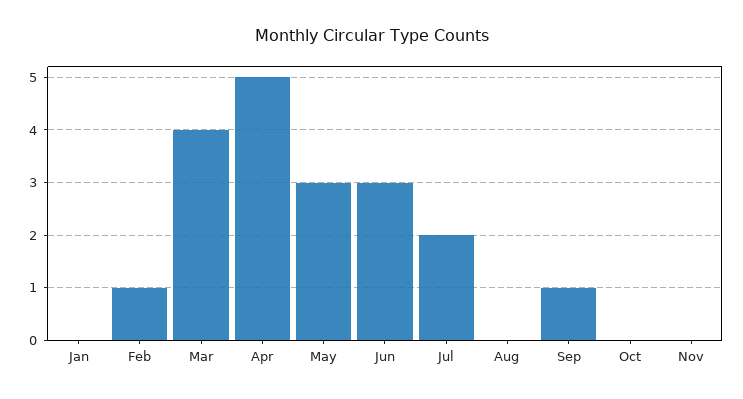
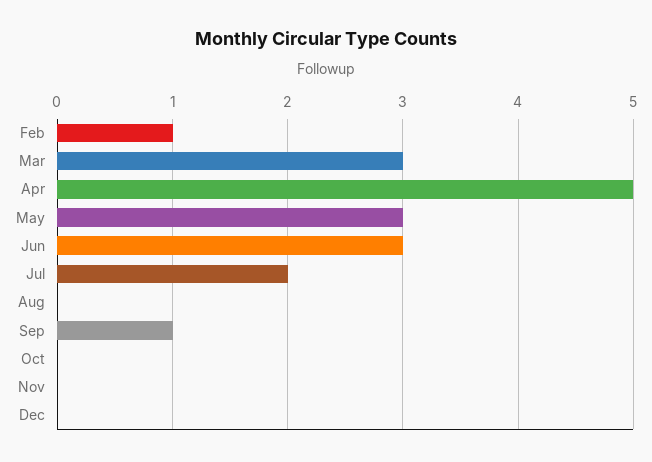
Jan: 0 -> none
Mar: 4 -> 3
Dec: none -> 0

